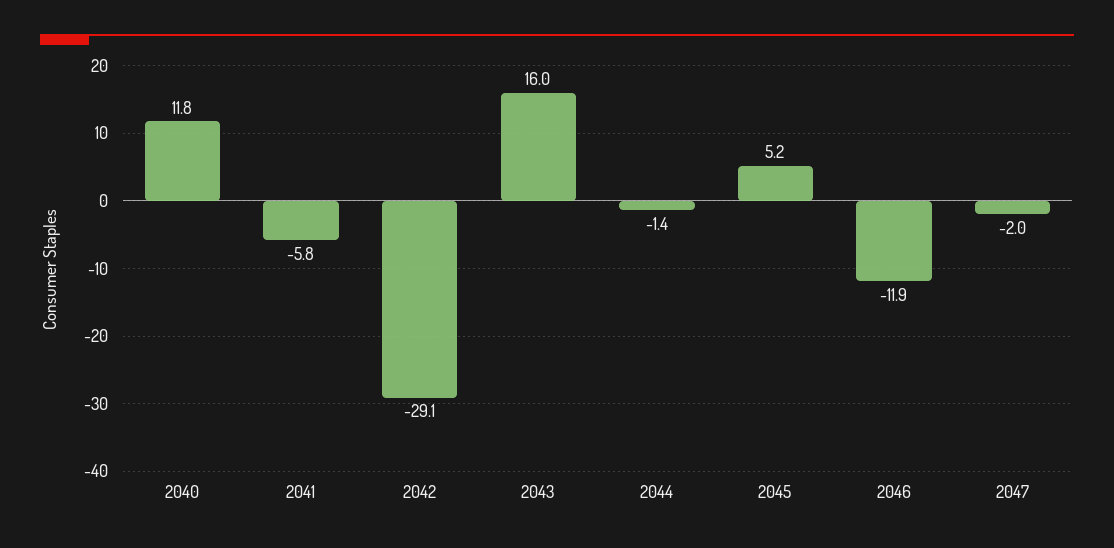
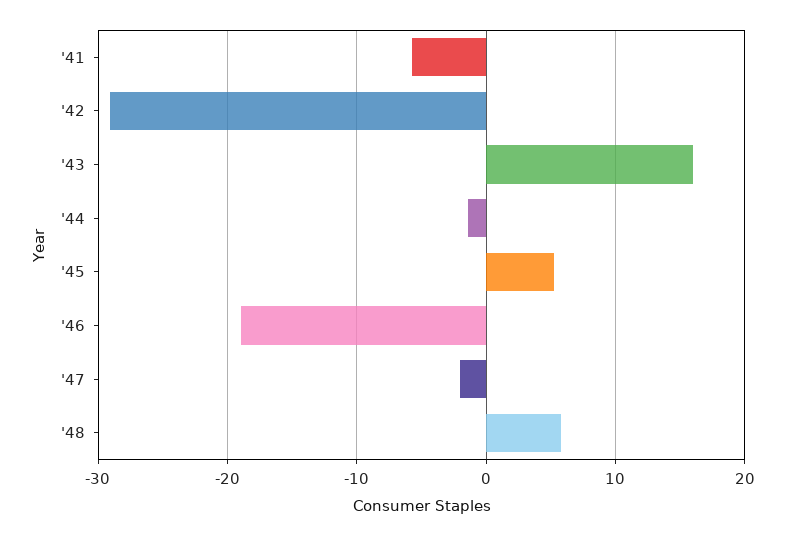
2040: 11.8 -> none
2046: -11.9 -> -19
'48: none -> 6

